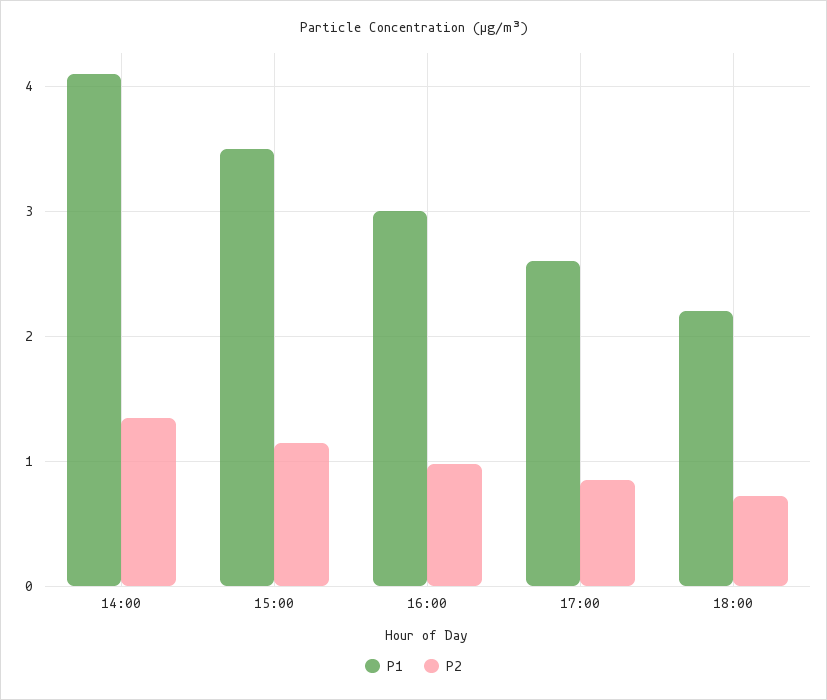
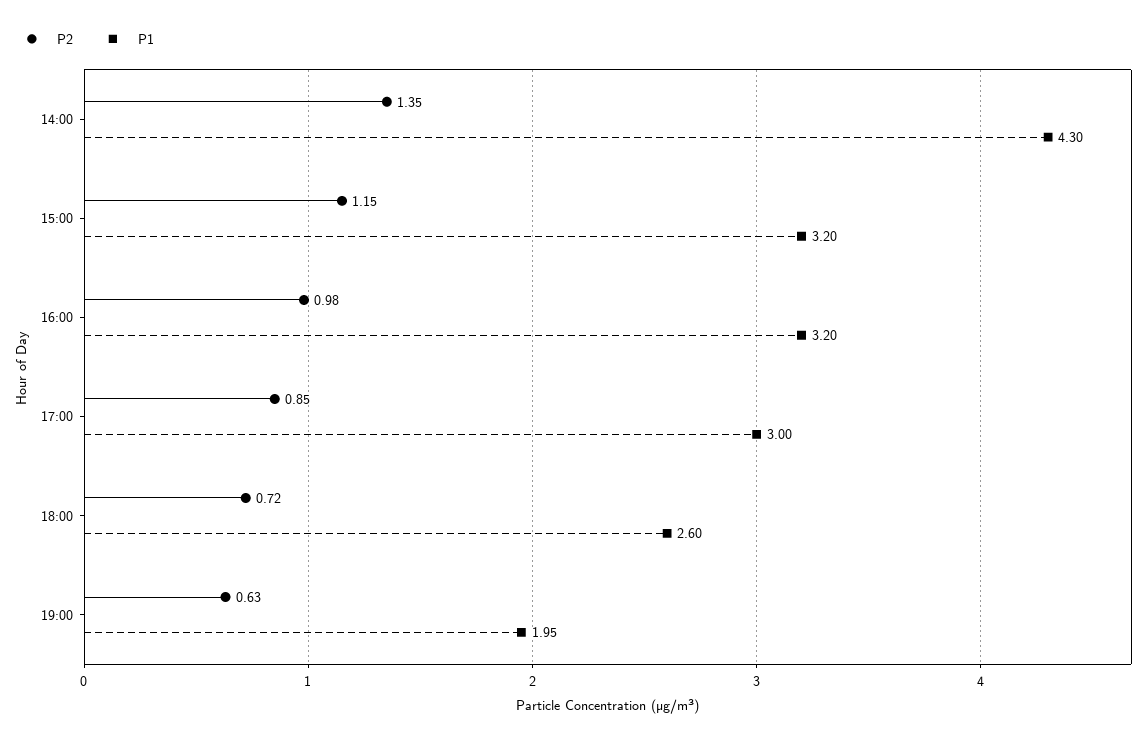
P1, 14:00: 4.1 -> 4.3
P1, 15:00: 3.5 -> 3.2
P1, 16:00: 3 -> 3.2
P1, 17:00: 2.6 -> 3
P1, 18:00: 2.2 -> 2.6
P2, 19:00: none -> 0.63
P1, 19:00: none -> 1.95

